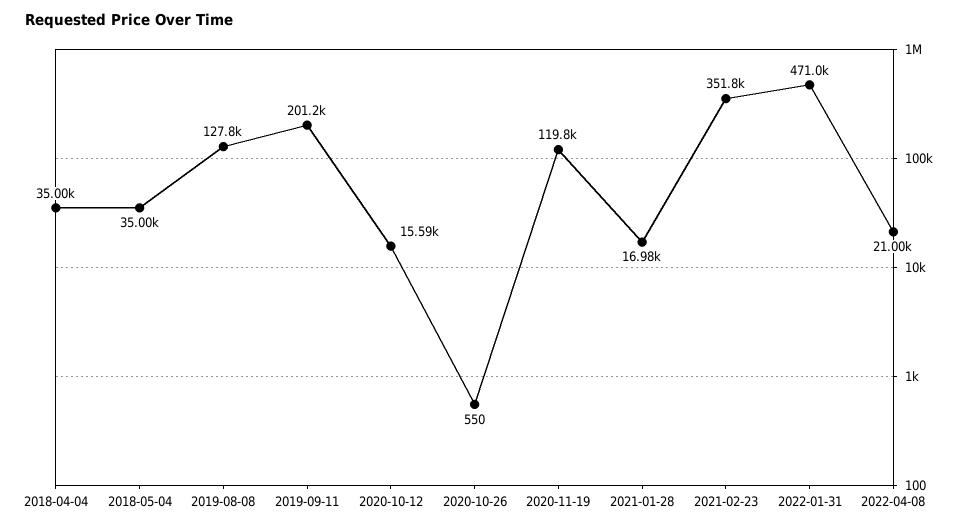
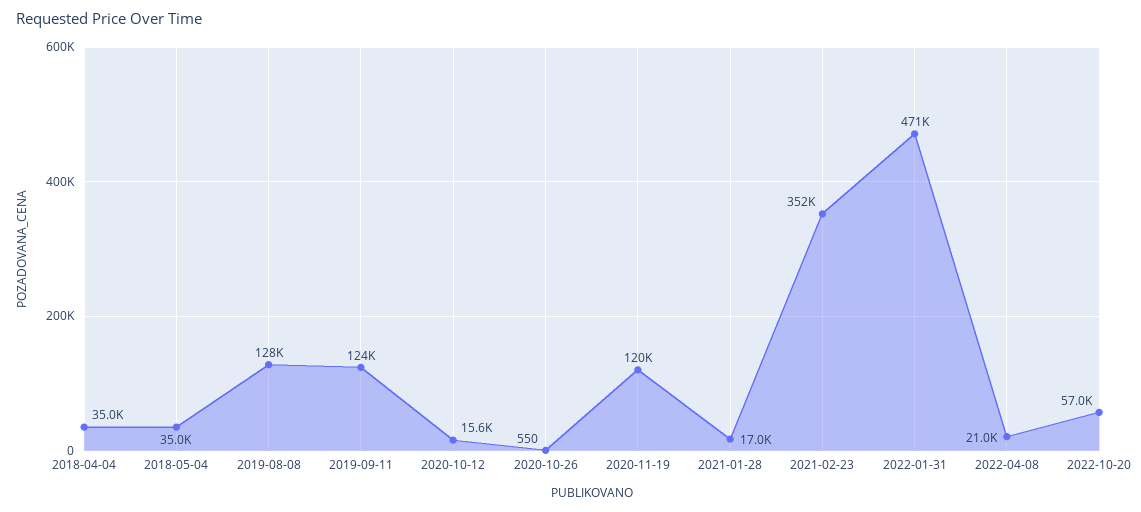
2019-09-11: 201200 -> 124000
2022-10-20: none -> 57000

